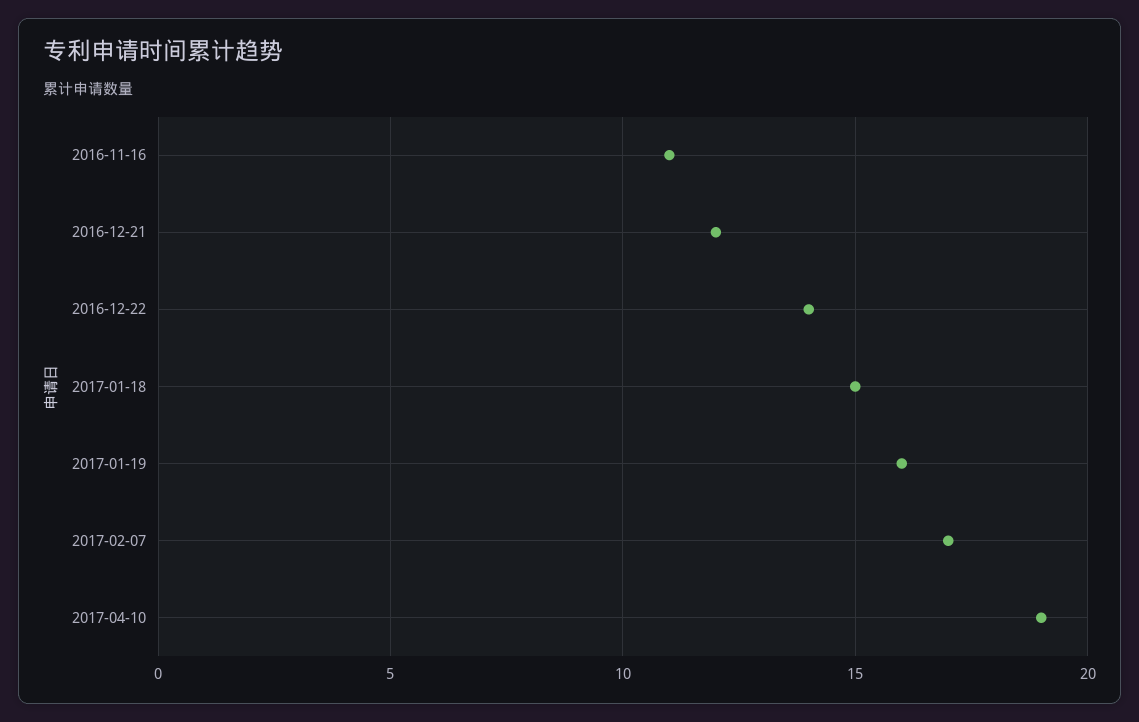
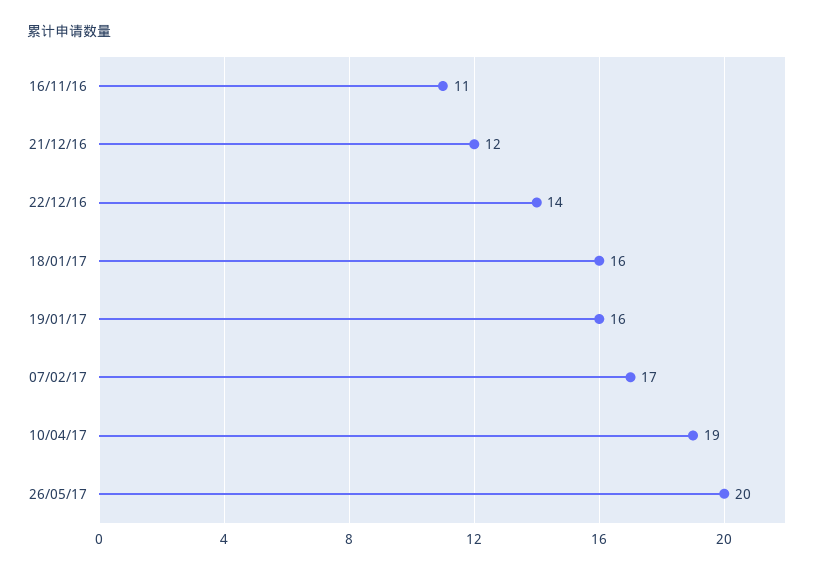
2017-01-18: 15 -> 16
26/05/17: none -> 20

